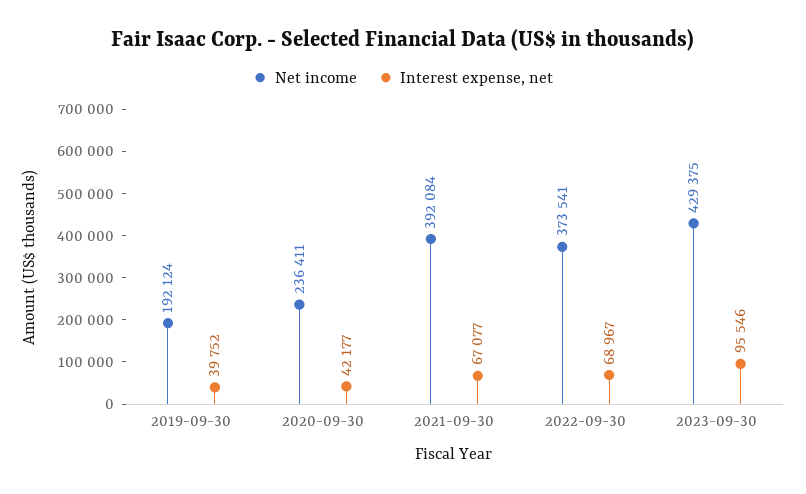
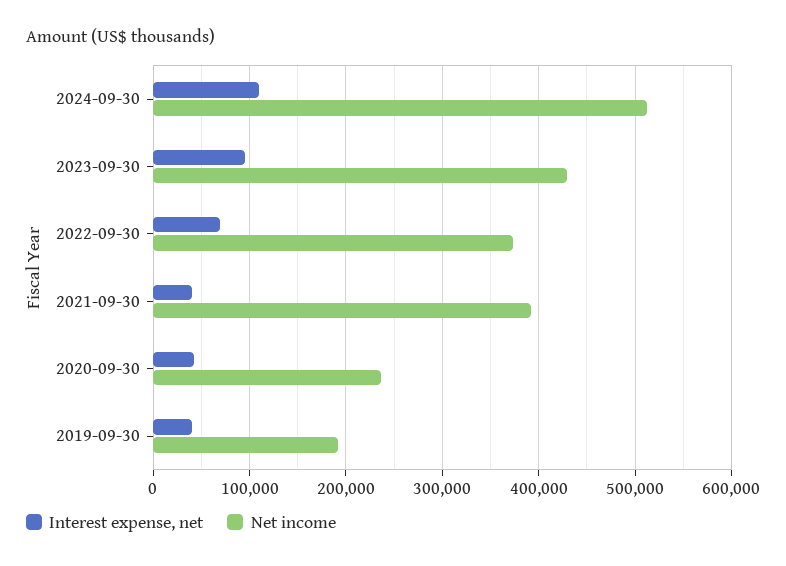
Interest expense, net, 2021-09-30: 67077 -> 40000
Interest expense, net, 2024-09-30: none -> 110000
Net income, 2024-09-30: none -> 510000

